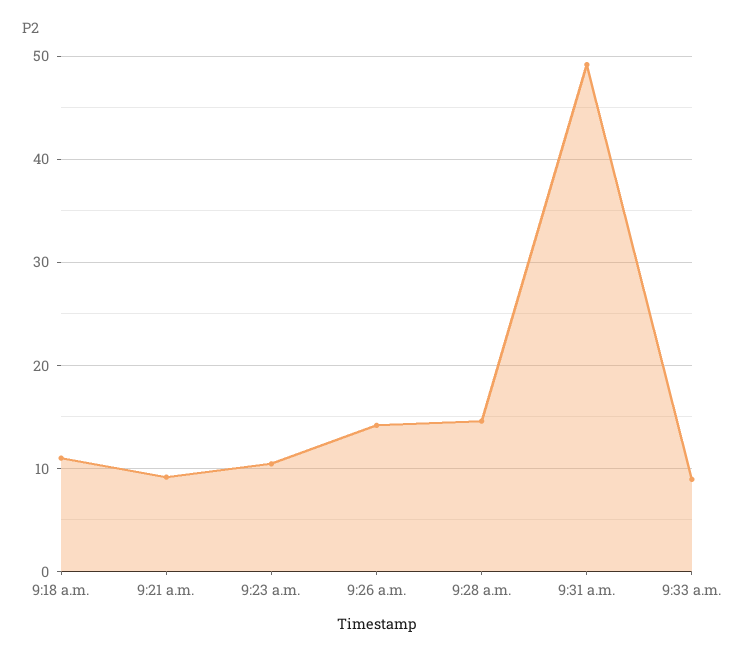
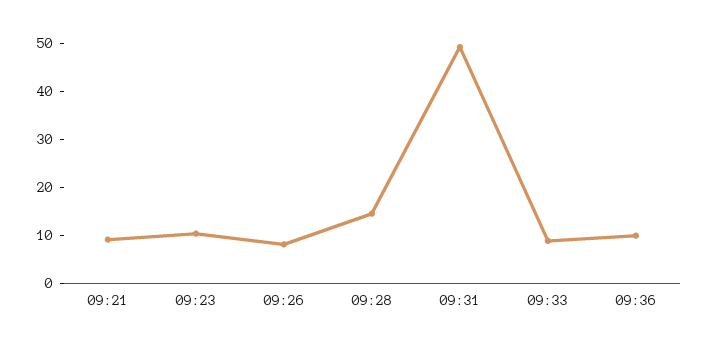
9:18 a.m.: 11 -> none
9:26 a.m.: 14 -> 8
09:36: none -> 10

